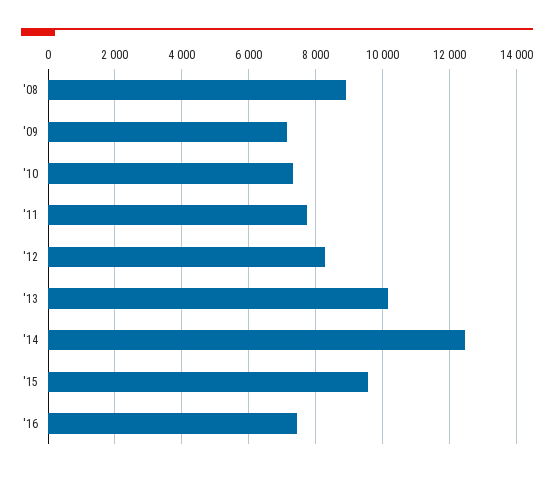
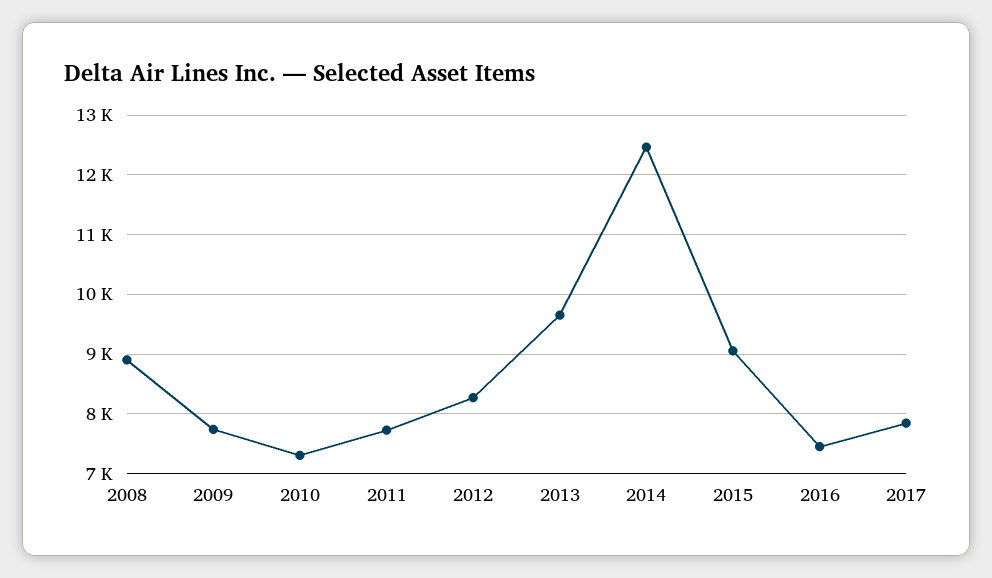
'09: 7200 -> 7800
'13: 10200 -> 9600
'15: 9600 -> 9000
2017: none -> 7800

